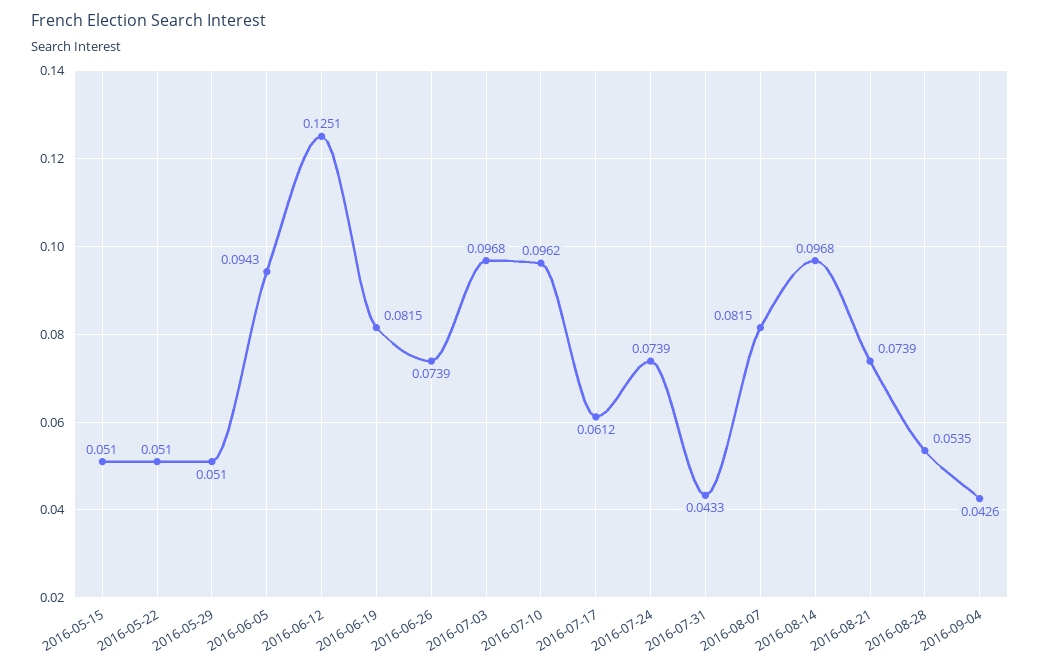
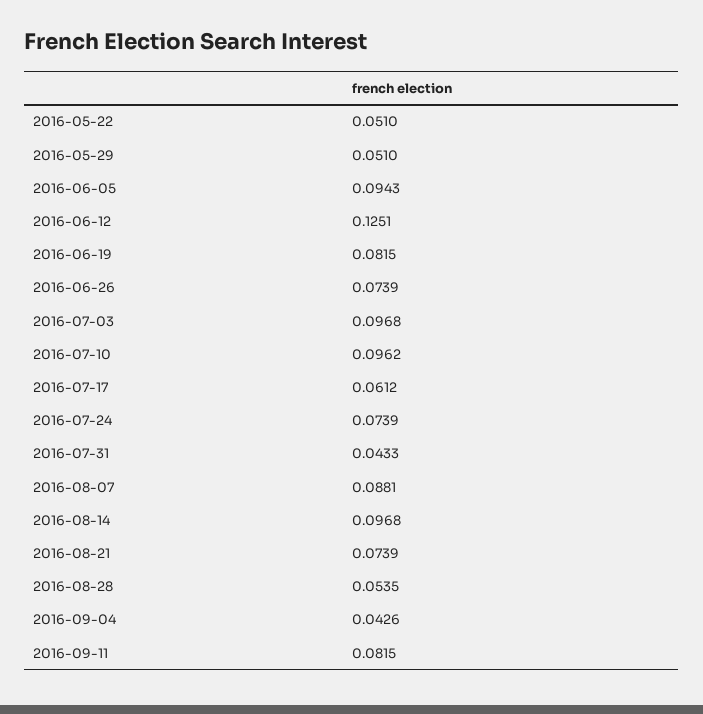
2016-05-15: 0.051 -> none
2016-08-07: 0.0815 -> 0.0881
2016-09-11: none -> 0.0815

